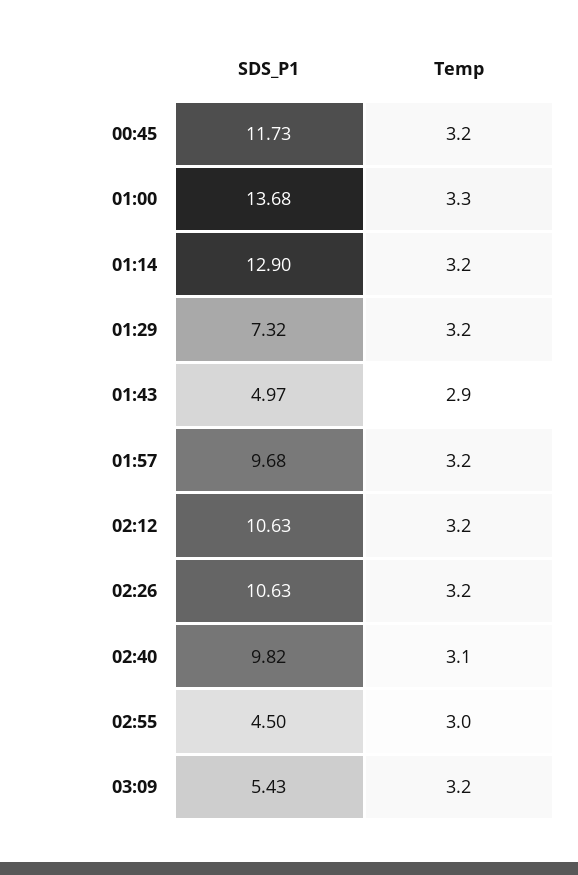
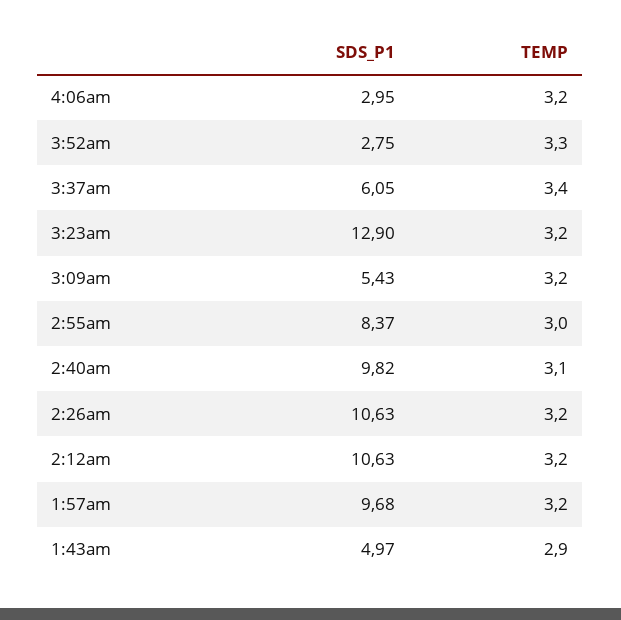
SDS_P1, 00:45: 11.73 -> none
Temp, 00:45: 3.2 -> none
SDS_P1, 01:00: 13.68 -> none
Temp, 01:00: 3.3 -> none
SDS_P1, 01:14: 12.9 -> none
Temp, 01:14: 3.2 -> none
SDS_P1, 01:29: 7.32 -> none
Temp, 01:29: 3.2 -> none
SDS_P1, 02:55: 4.5 -> 8.37
SDS_P1, 4:06am: none -> 2.95
Temp, 4:06am: none -> 3.2
SDS_P1, 3:52am: none -> 2.75
Temp, 3:52am: none -> 3.3
SDS_P1, 3:37am: none -> 6.05
Temp, 3:37am: none -> 3.4
SDS_P1, 3:23am: none -> 12.9
Temp, 3:23am: none -> 3.2

